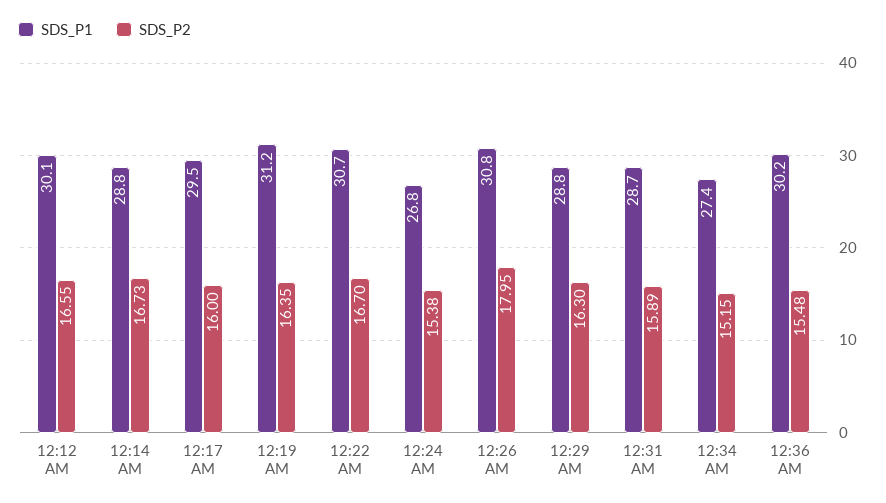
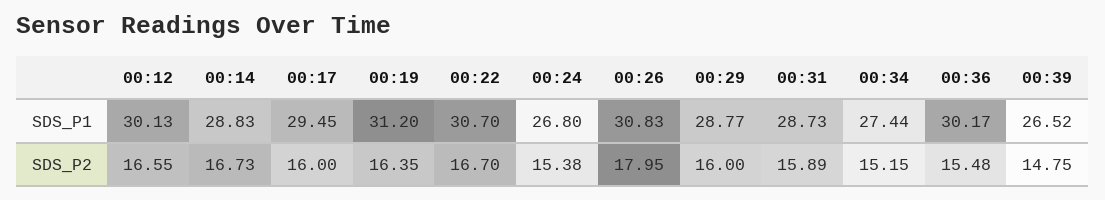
SDS_P2, 12:29 AM: 16.3 -> 16
SDS_P1, 00:39: none -> 26.52
SDS_P2, 00:39: none -> 14.75

